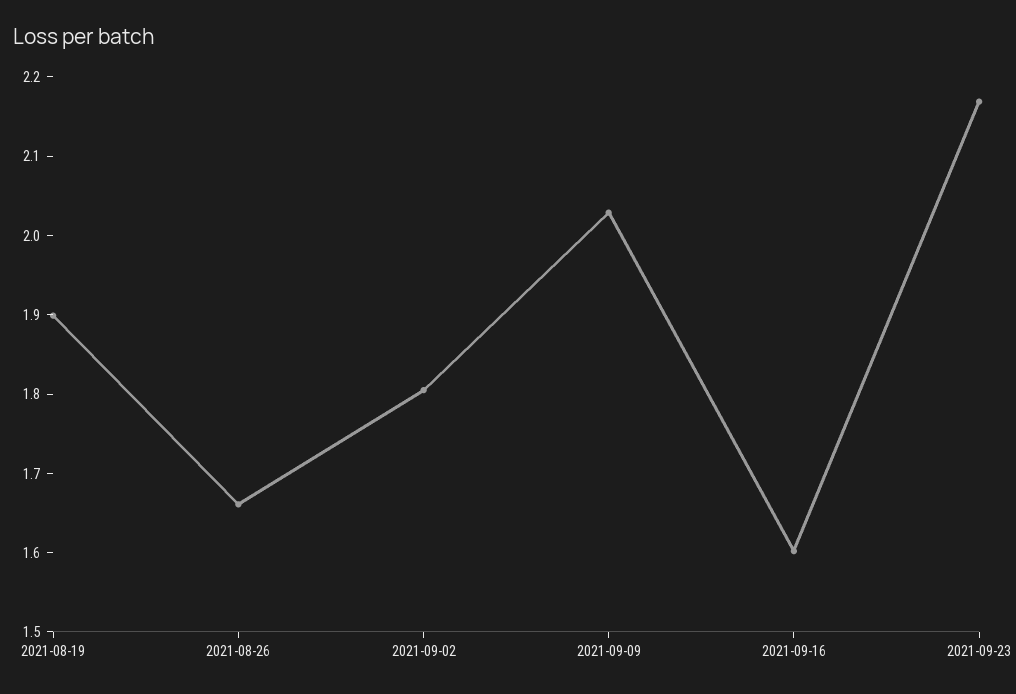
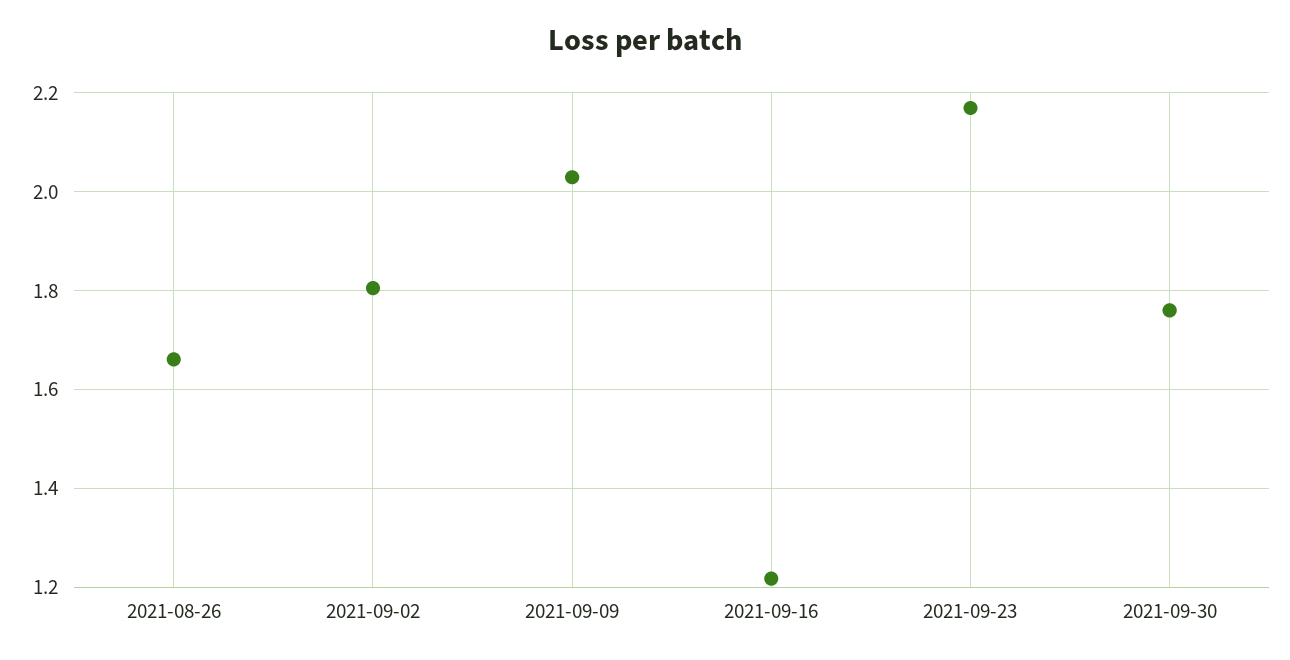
2021-08-19: 1.9 -> none
2021-09-16: 1.6 -> 1.22
2021-09-30: none -> 1.76

